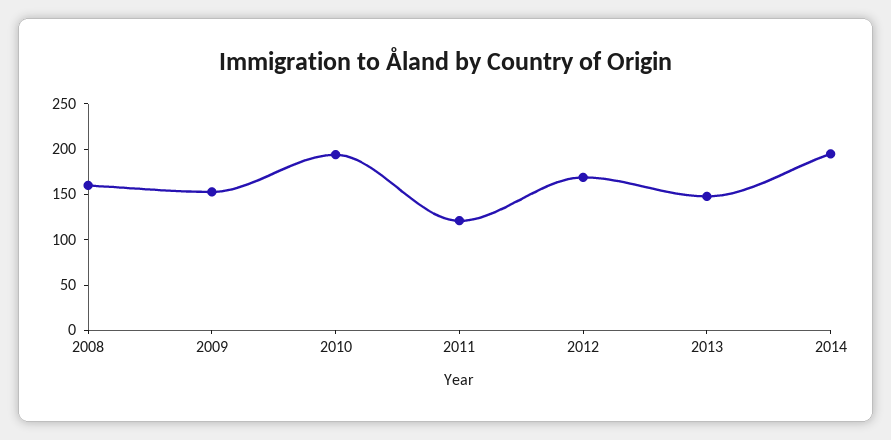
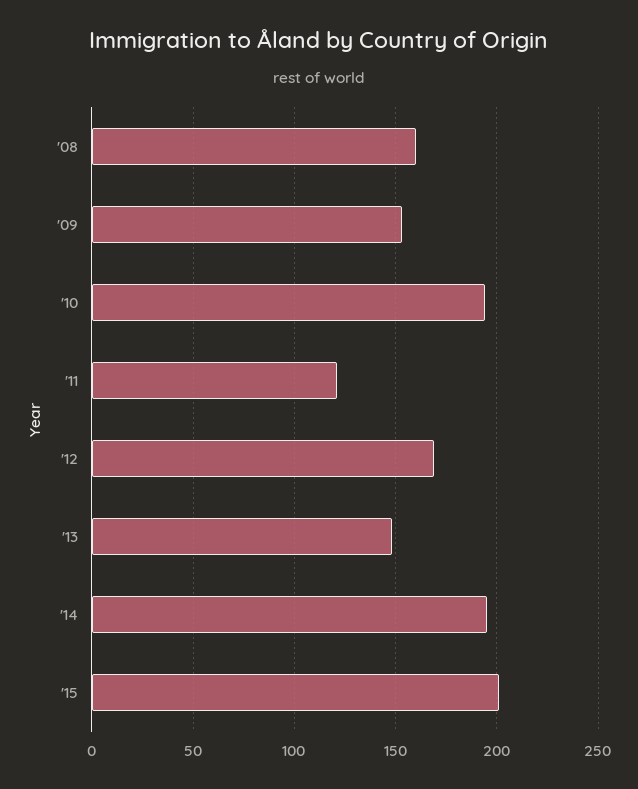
'15: none -> 200

